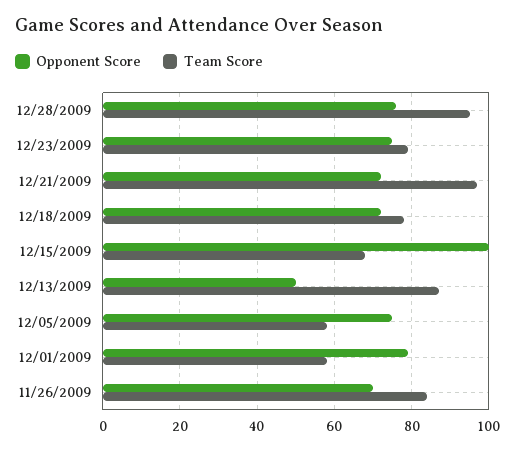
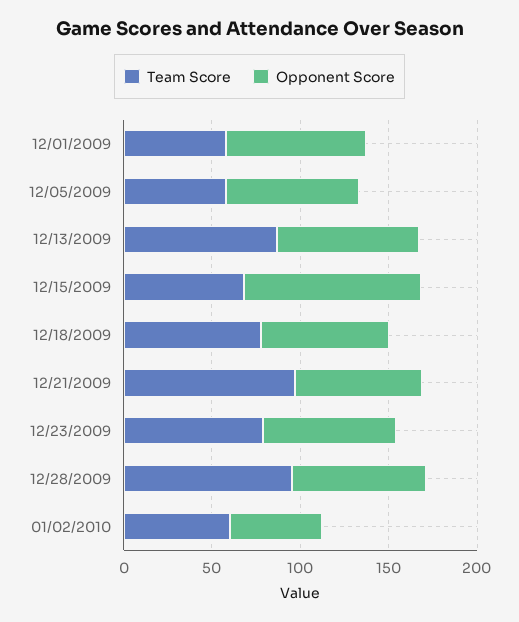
Opponent Score, 12/13/2009: 50 -> 80
Opponent Score, 11/26/2009: 70 -> none
Team Score, 11/26/2009: 85 -> none
Team Score, 01/02/2010: none -> 60
Opponent Score, 01/02/2010: none -> 50

